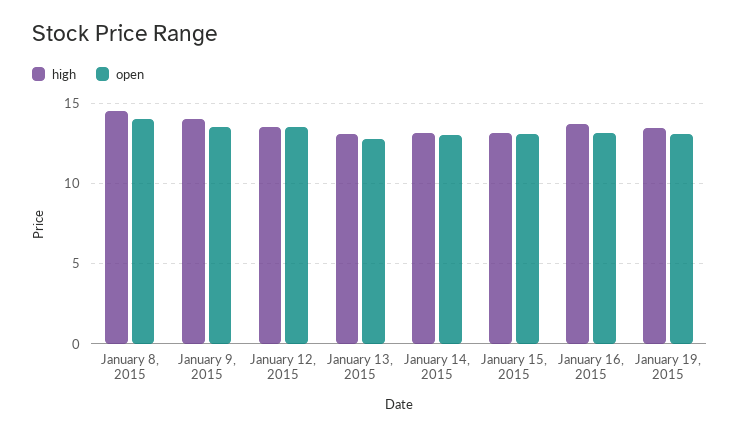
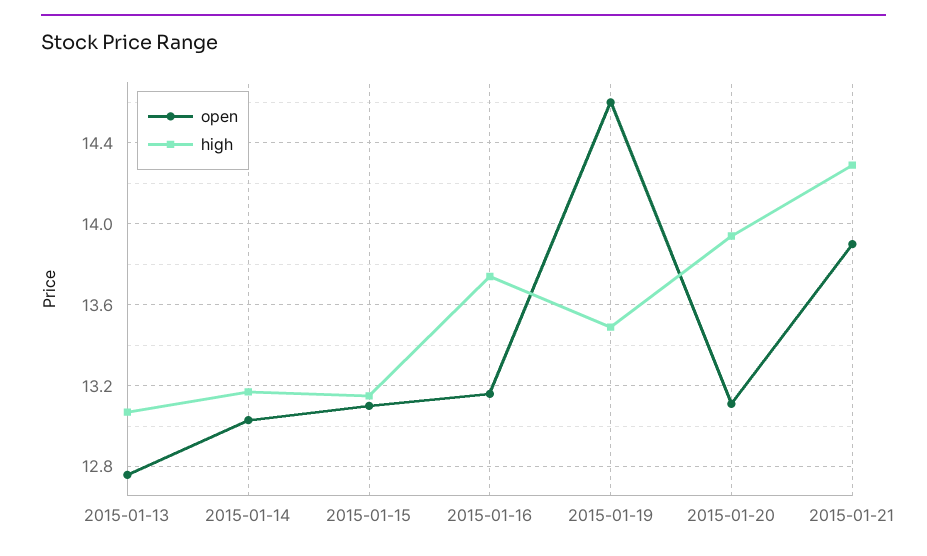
high, January 8, 2015: 14.5 -> none
open, January 8, 2015: 14 -> none
high, January 9, 2015: 14 -> none
open, January 9, 2015: 13.5 -> none
high, January 12, 2015: 13.5 -> none
open, January 12, 2015: 13.5 -> none
open, January 19, 2015: 13 -> 14.6
open, 2015-01-20: none -> 13.1
high, 2015-01-20: none -> 13.95
open, 2015-01-21: none -> 13.9
high, 2015-01-21: none -> 14.3

